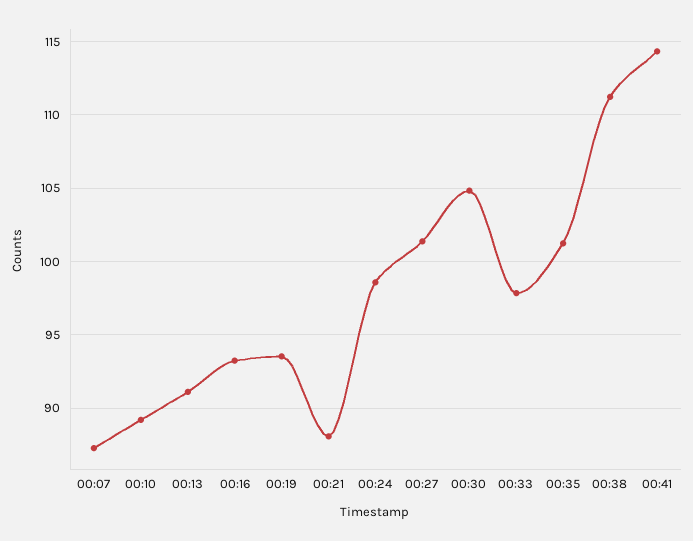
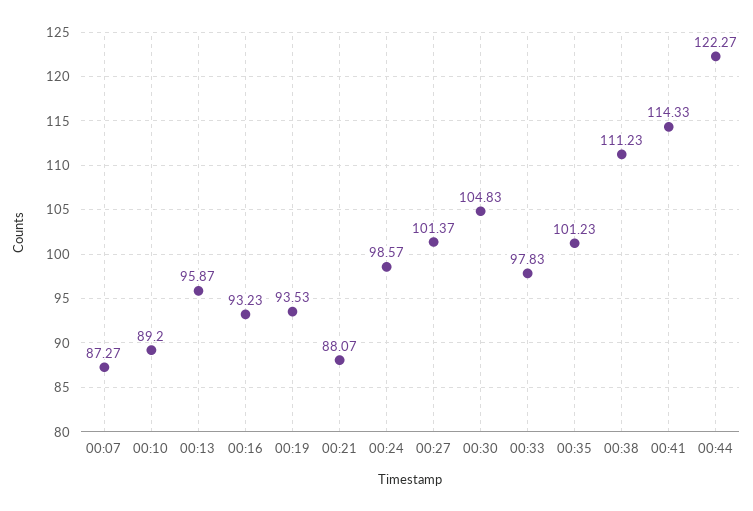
00:13: 91 -> 95.87
00:44: none -> 122.27

